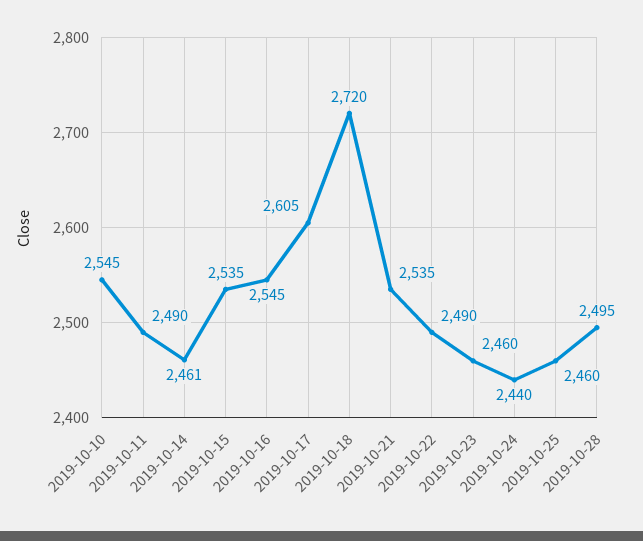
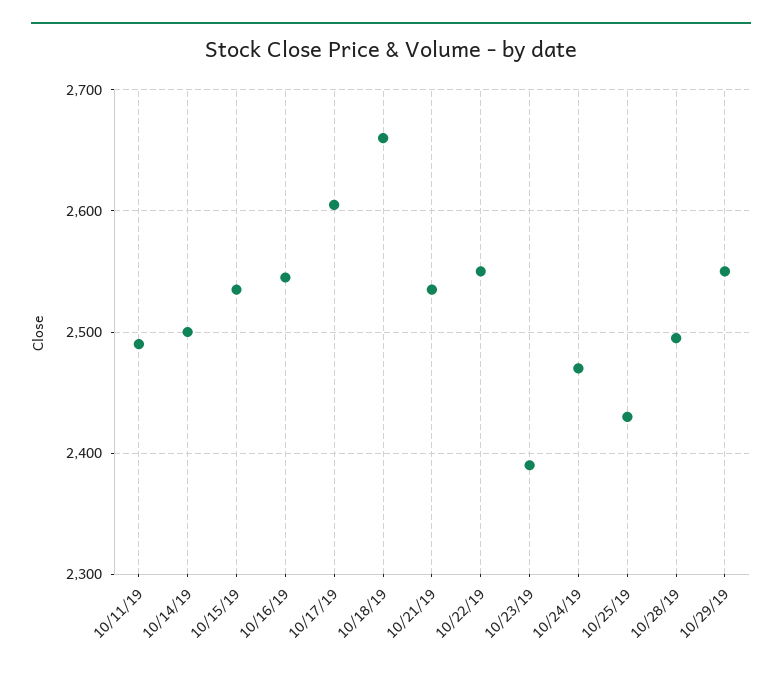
2019-10-10: 2545 -> none
2019-10-14: 2461 -> 2500
2019-10-18: 2720 -> 2660
2019-10-22: 2490 -> 2550
2019-10-23: 2460 -> 2390
2019-10-24: 2440 -> 2470
2019-10-25: 2460 -> 2430
10/29/19: none -> 2550

